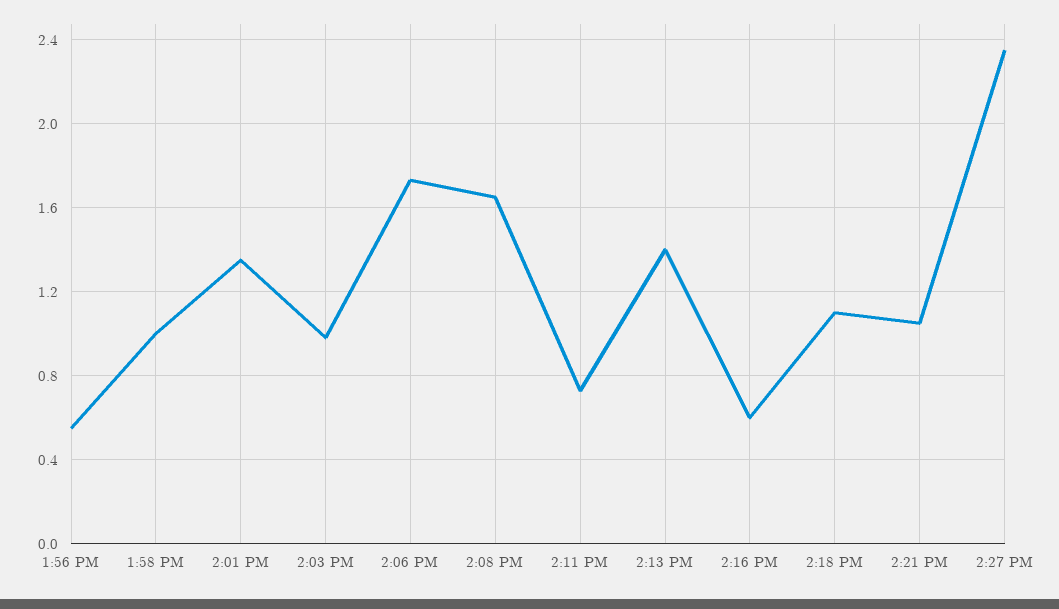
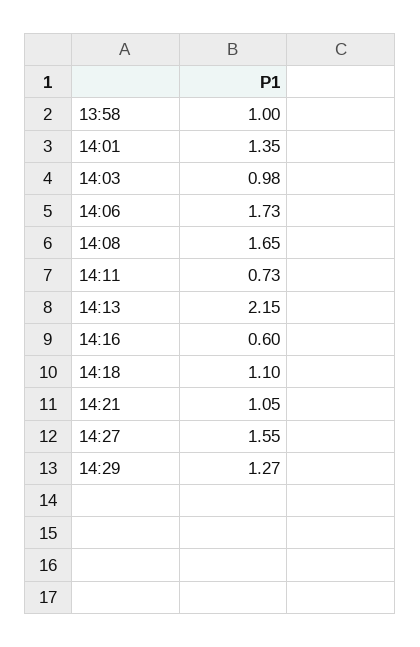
1:56 PM: 0.55 -> none
2:13 PM: 1.4 -> 2.15
2:27 PM: 2.35 -> 1.55
14:29: none -> 1.27

